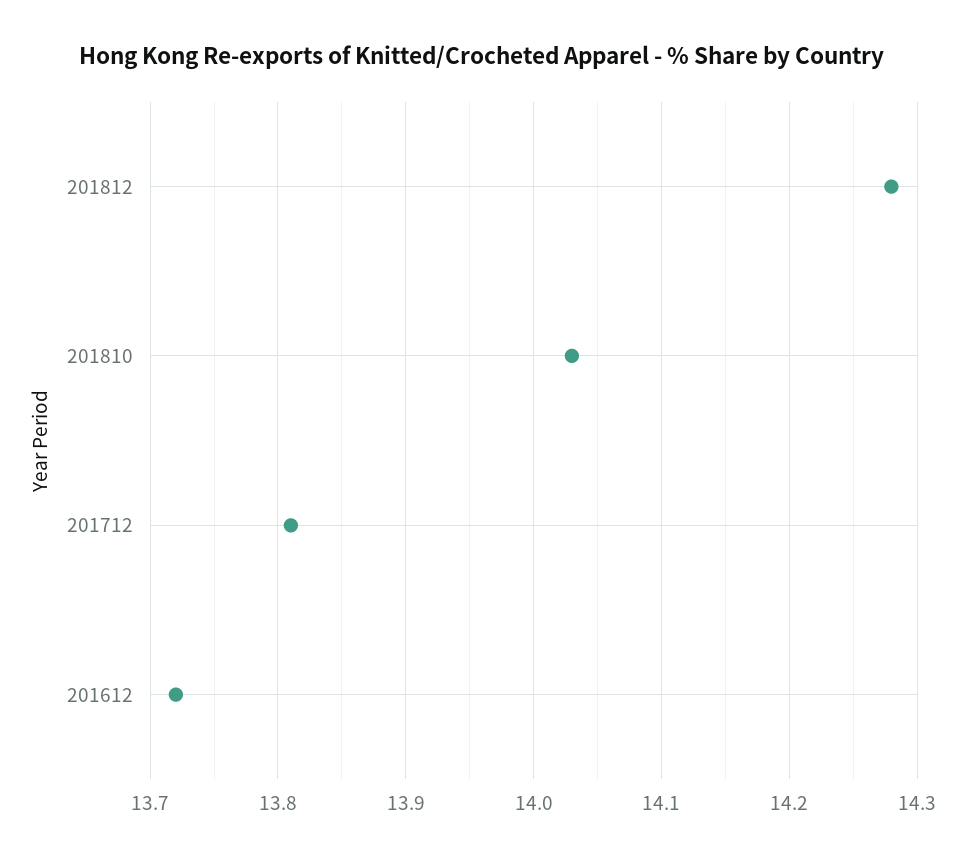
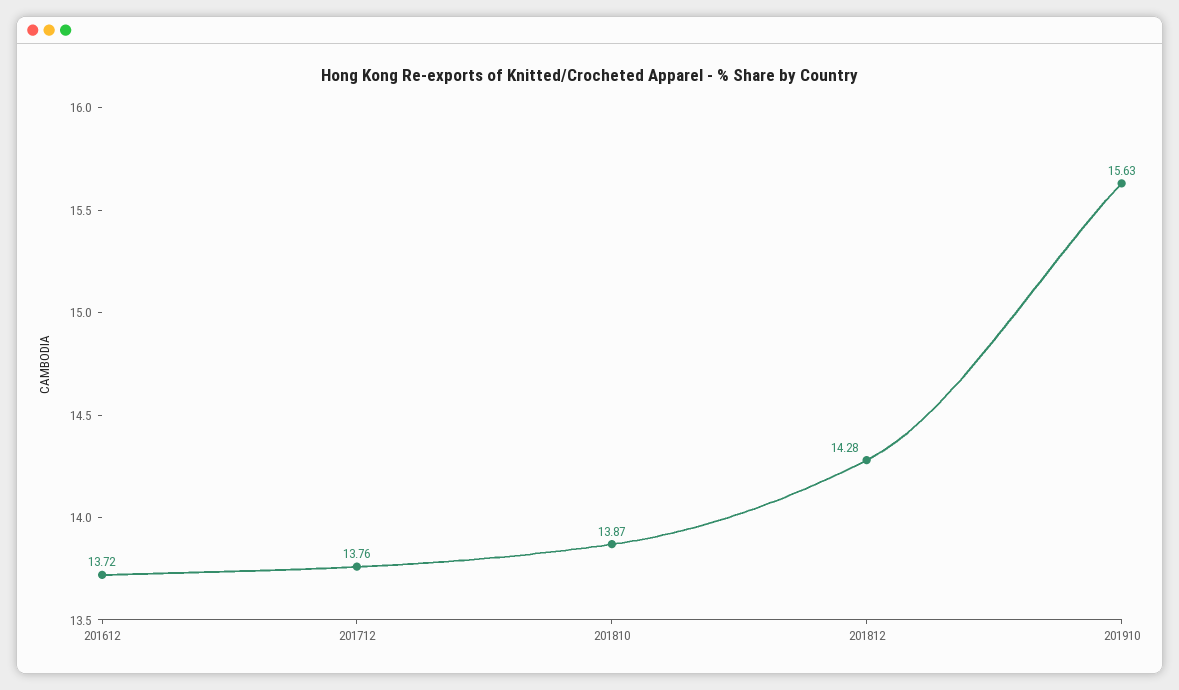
201810: 14.03 -> 13.87
201712: 13.81 -> 13.76
201910: none -> 15.63

